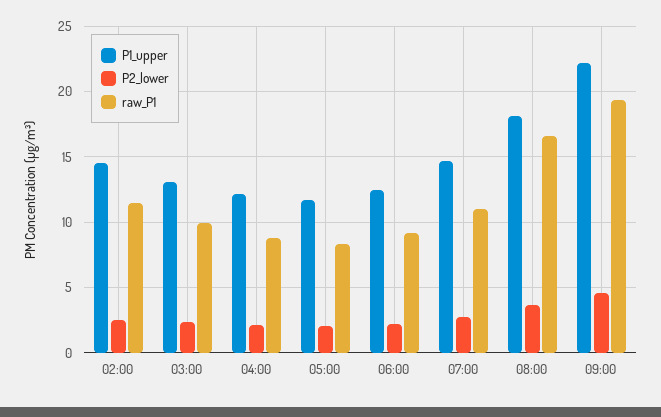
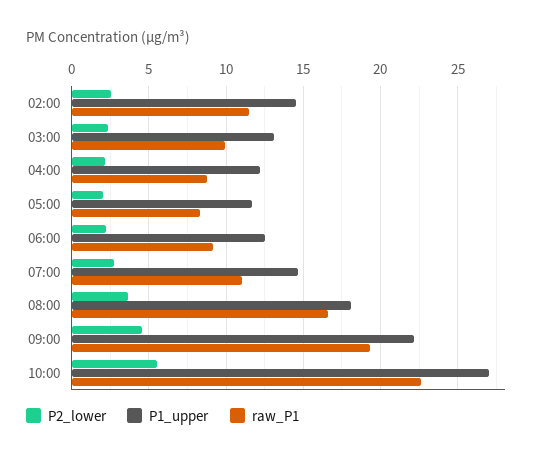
P2_lower, 10:00: none -> 5.5
P1_upper, 10:00: none -> 27
raw_P1, 10:00: none -> 22.5

